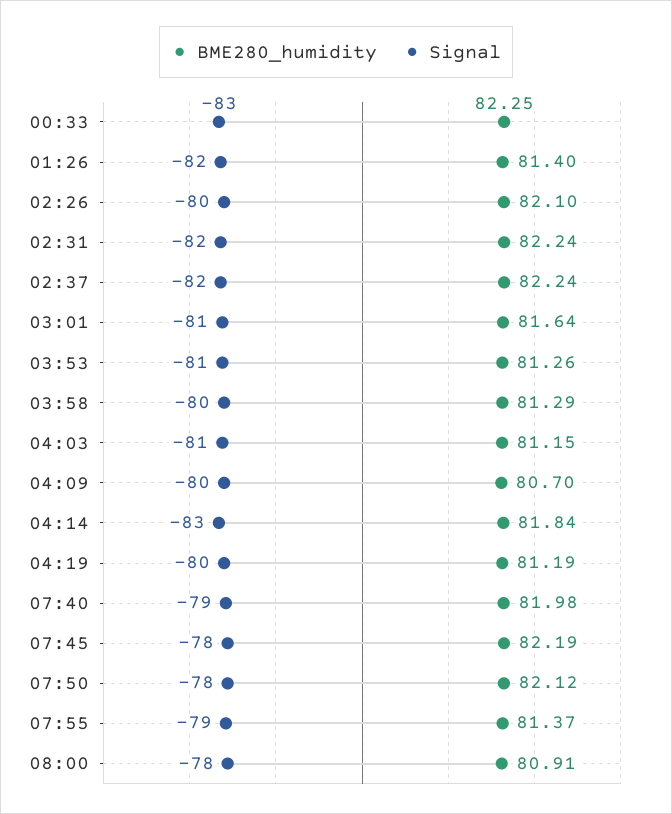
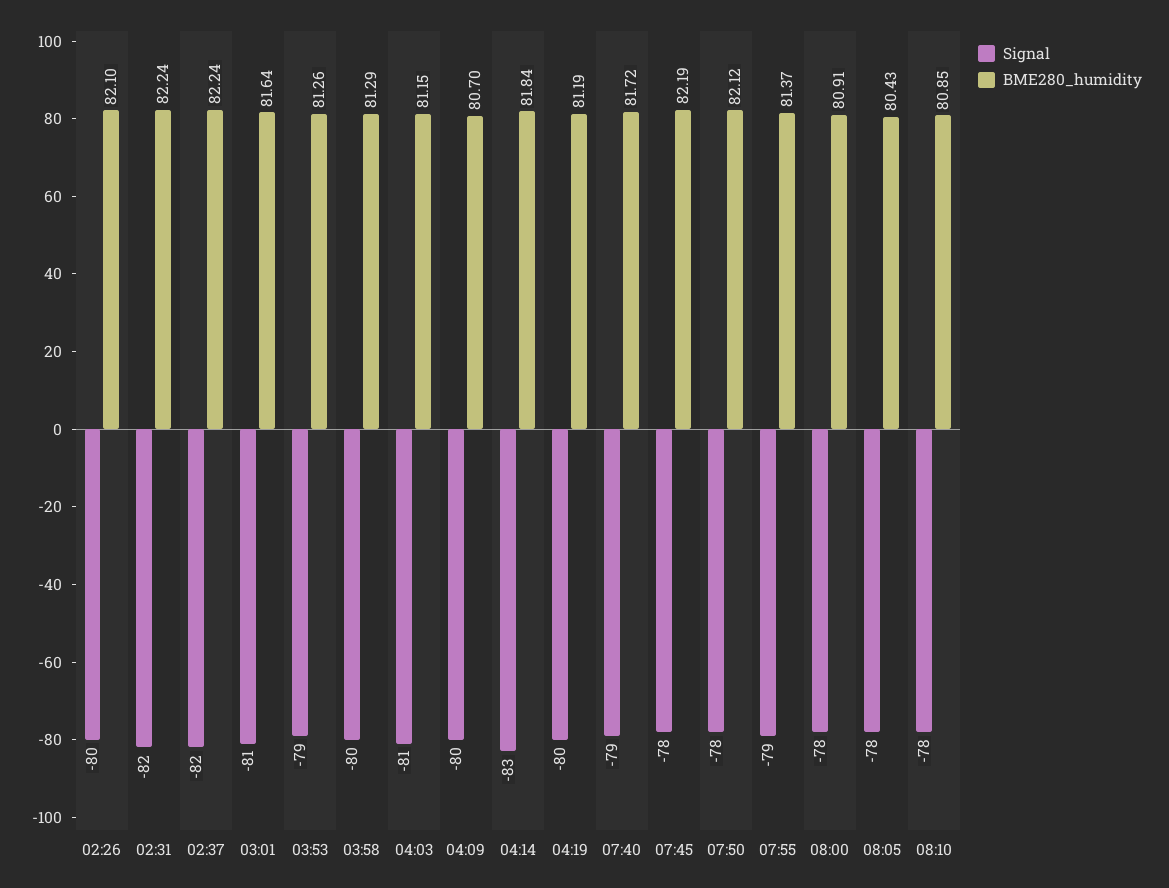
BME280_humidity, 00:33: 82.25 -> none
Signal, 00:33: -83 -> none
BME280_humidity, 01:26: 81.4 -> none
Signal, 01:26: -82 -> none
Signal, 03:53: -81 -> -79
BME280_humidity, 07:40: 81.98 -> 81.72
Signal, 08:05: none -> -78
BME280_humidity, 08:05: none -> 80.43
Signal, 08:10: none -> -78
BME280_humidity, 08:10: none -> 80.85

